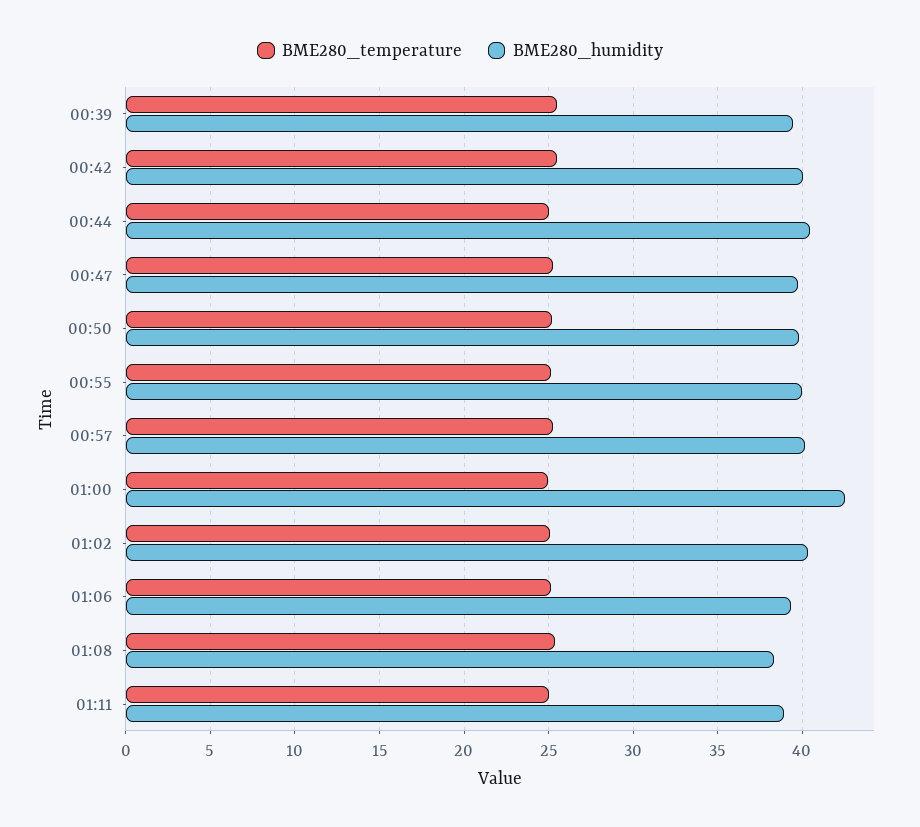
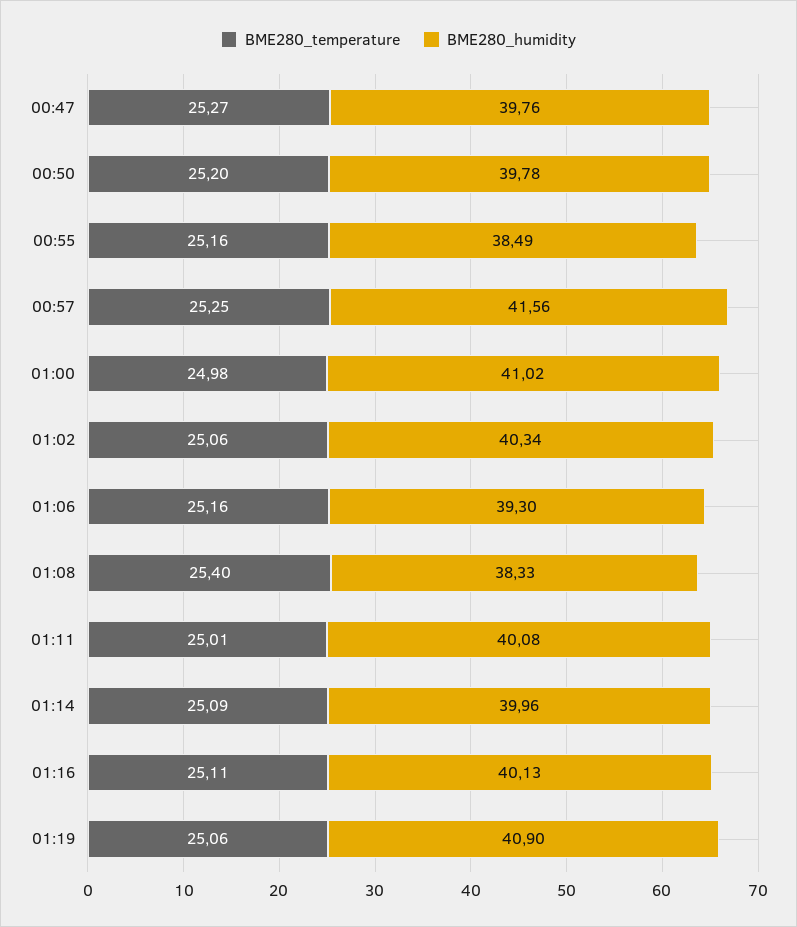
BME280_temperature, 00:39: 25.5 -> none
BME280_humidity, 00:39: 39.5 -> none
BME280_temperature, 00:42: 25.5 -> none
BME280_humidity, 00:42: 40 -> none
BME280_temperature, 00:44: 25 -> none
BME280_humidity, 00:44: 40.5 -> none
BME280_humidity, 00:55: 40 -> 38.49
BME280_humidity, 00:57: 40 -> 41.56
BME280_humidity, 01:00: 42.5 -> 41.02
BME280_humidity, 01:11: 39 -> 40.08
BME280_temperature, 01:14: none -> 25.09
BME280_humidity, 01:14: none -> 39.96
BME280_temperature, 01:16: none -> 25.11
BME280_humidity, 01:16: none -> 40.13
BME280_temperature, 01:19: none -> 25.06
BME280_humidity, 01:19: none -> 40.9

